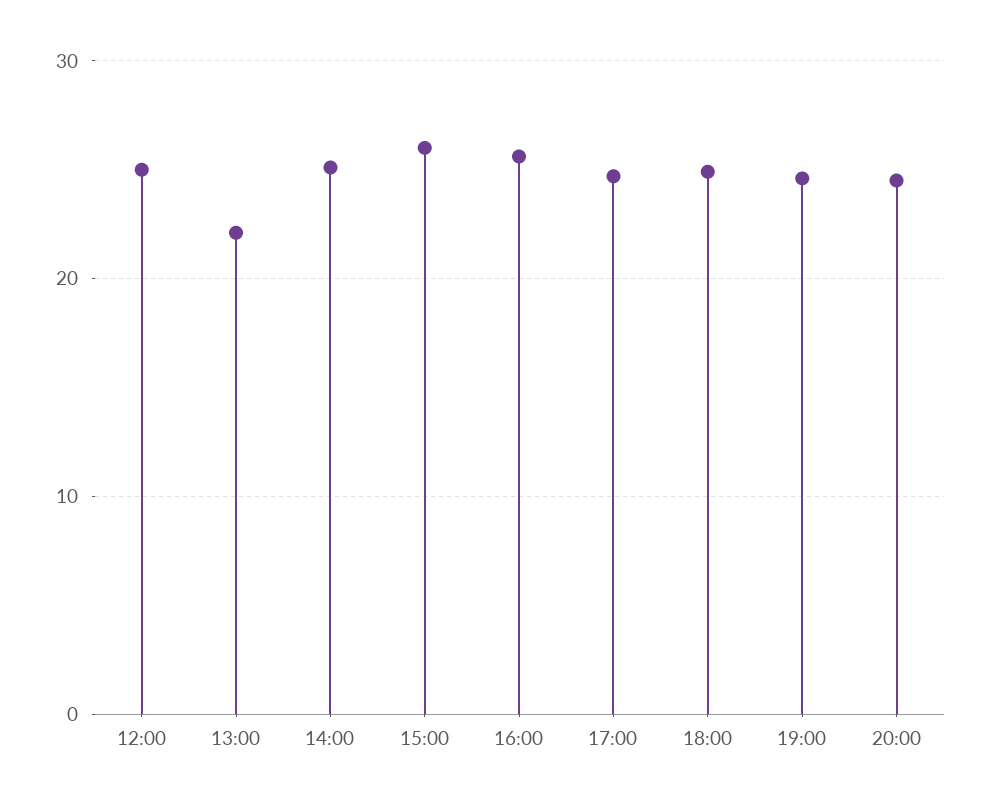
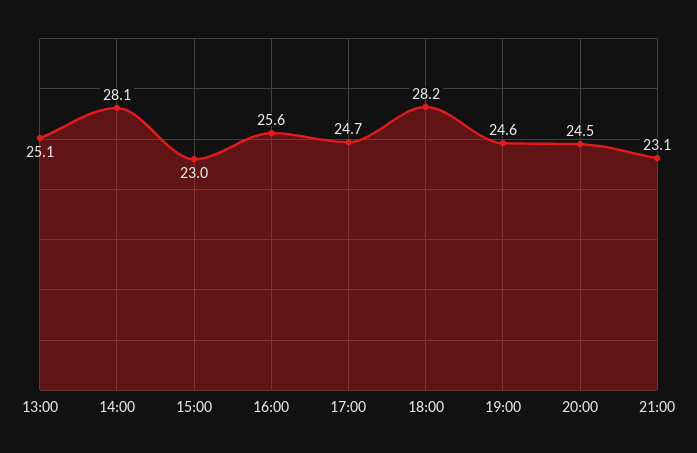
12:00: 25 -> none
13:00: 22 -> 25.1
14:00: 25 -> 28.1
15:00: 26 -> 23
18:00: 25 -> 28.2
21:00: none -> 23.1

